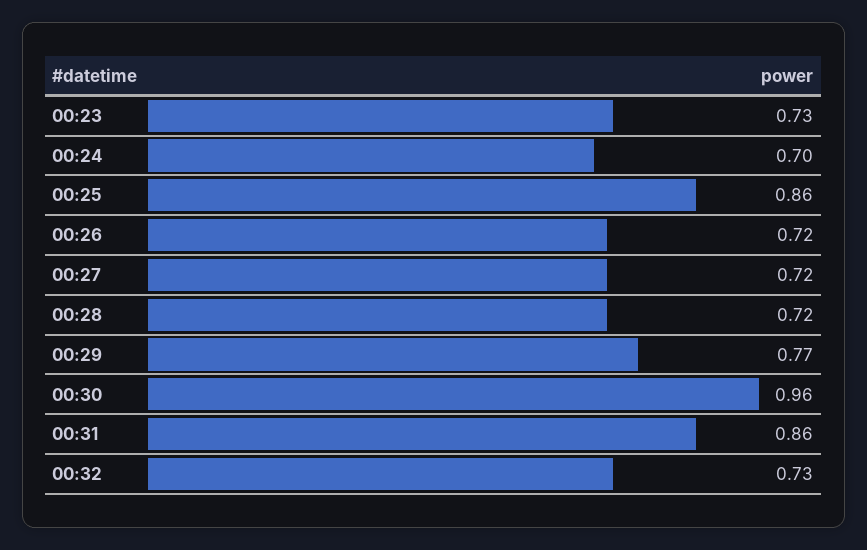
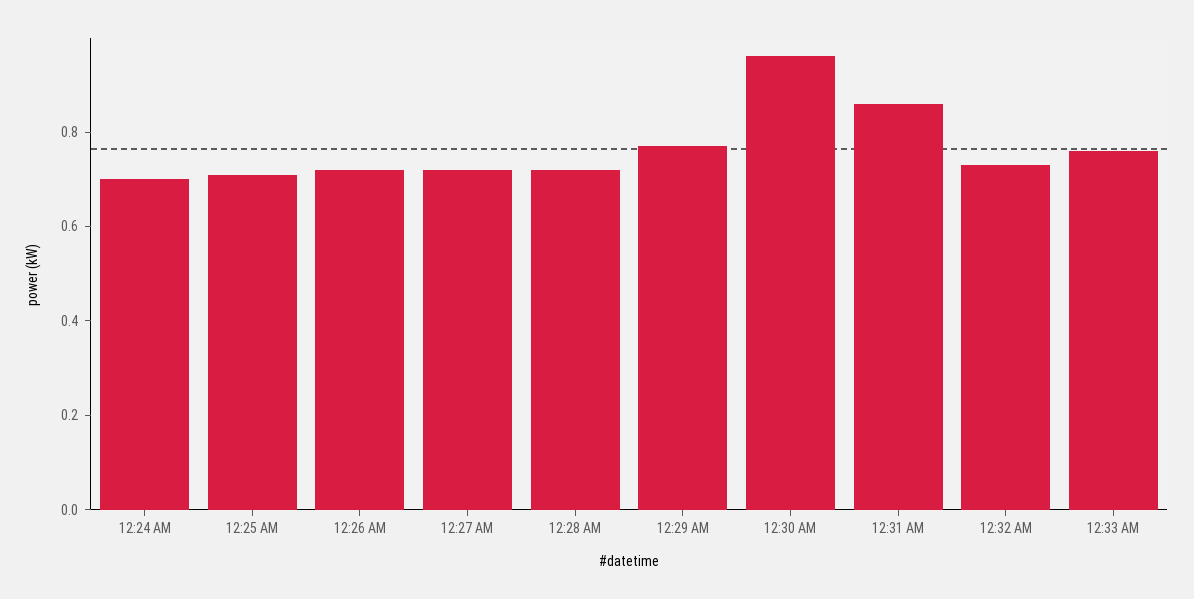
00:23: 0.73 -> none
00:25: 0.86 -> 0.7
12:33 AM: none -> 0.75

